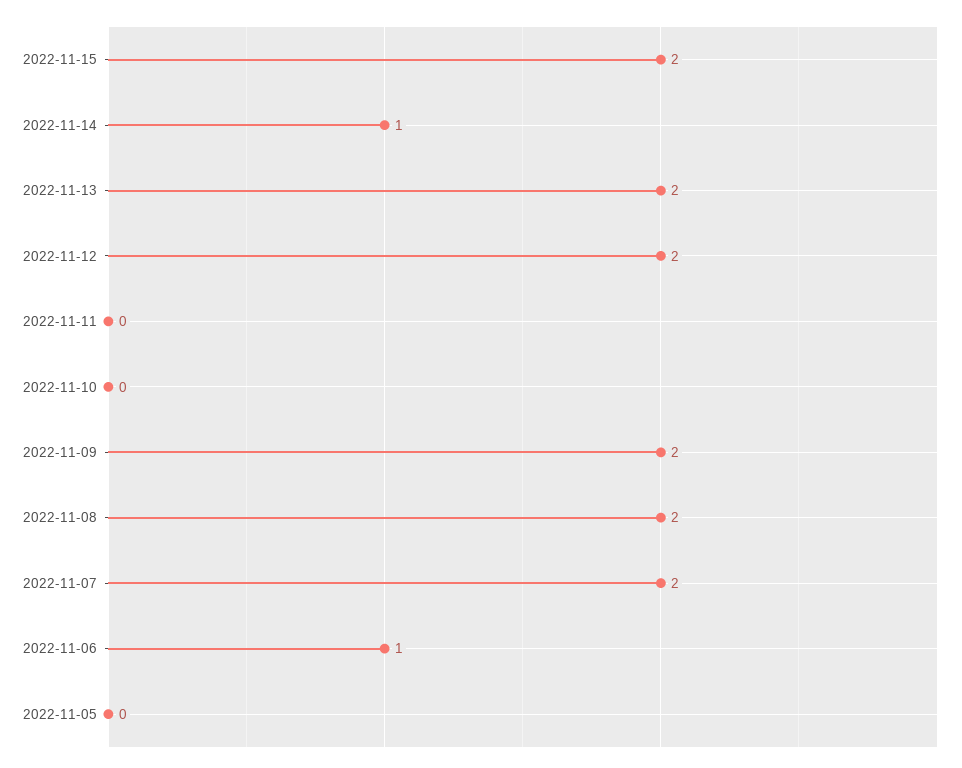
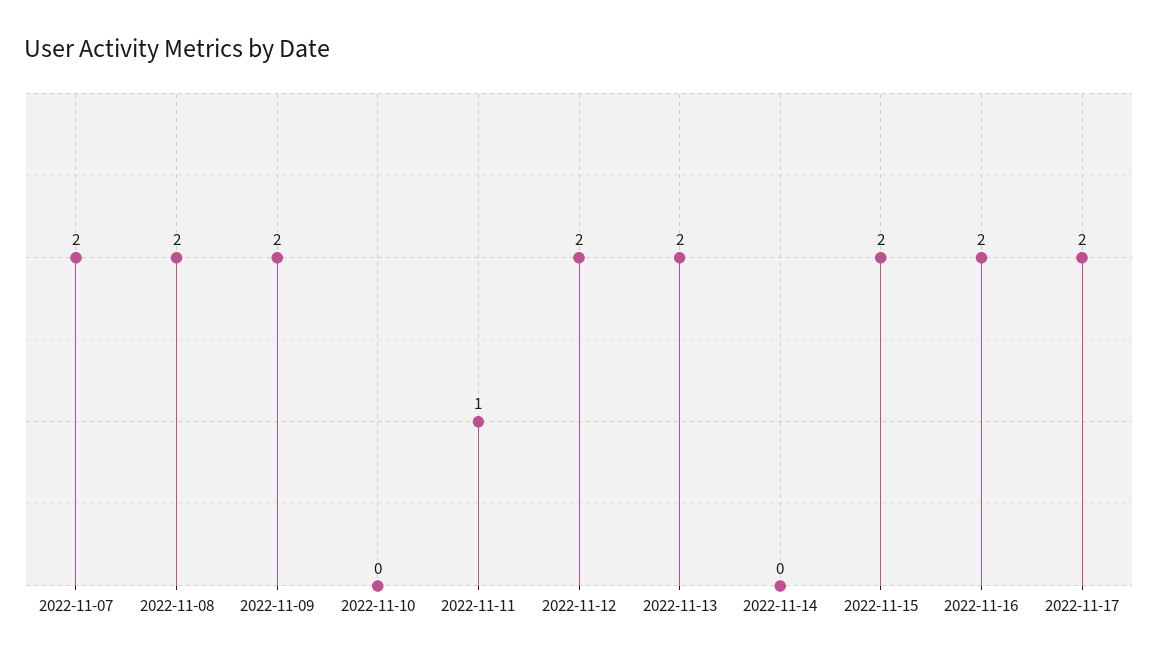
2022-11-14: 1 -> 0
2022-11-11: 0 -> 1
2022-11-06: 1 -> none
2022-11-05: 0 -> none
2022-11-16: none -> 2
2022-11-17: none -> 2

